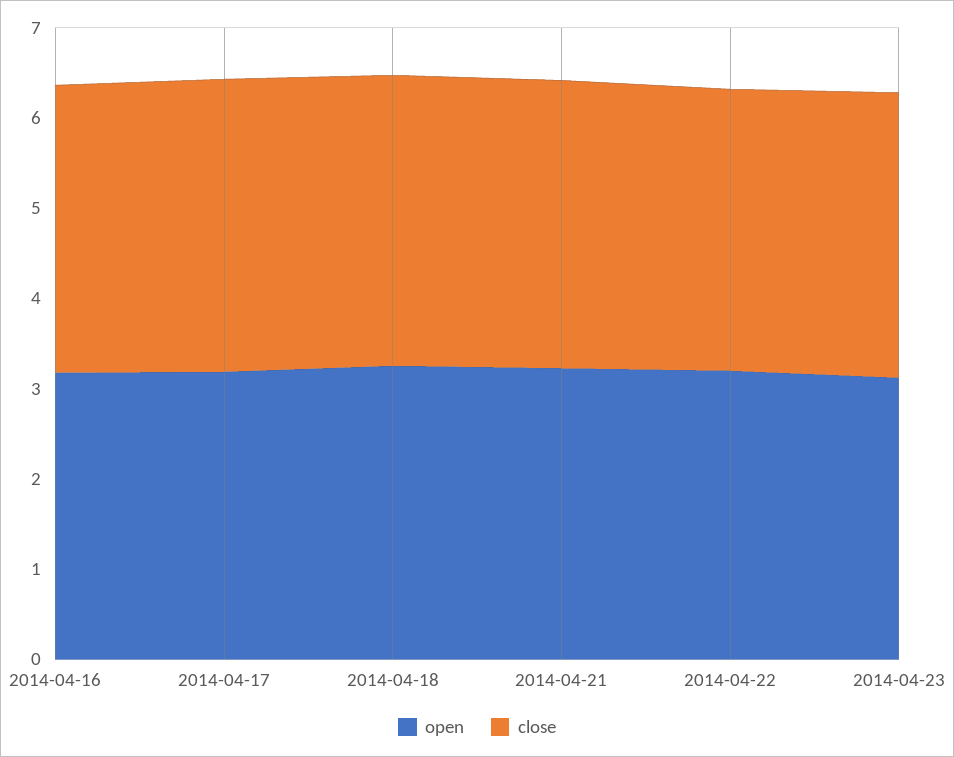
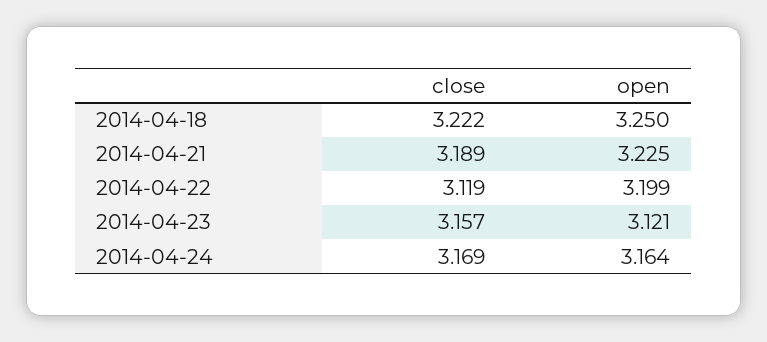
open, 2014-04-16: 3.2 -> none
close, 2014-04-16: 3.2 -> none
open, 2014-04-17: 3.2 -> none
close, 2014-04-17: 3.2 -> none
close, 2014-04-24: none -> 3.169
open, 2014-04-24: none -> 3.164

